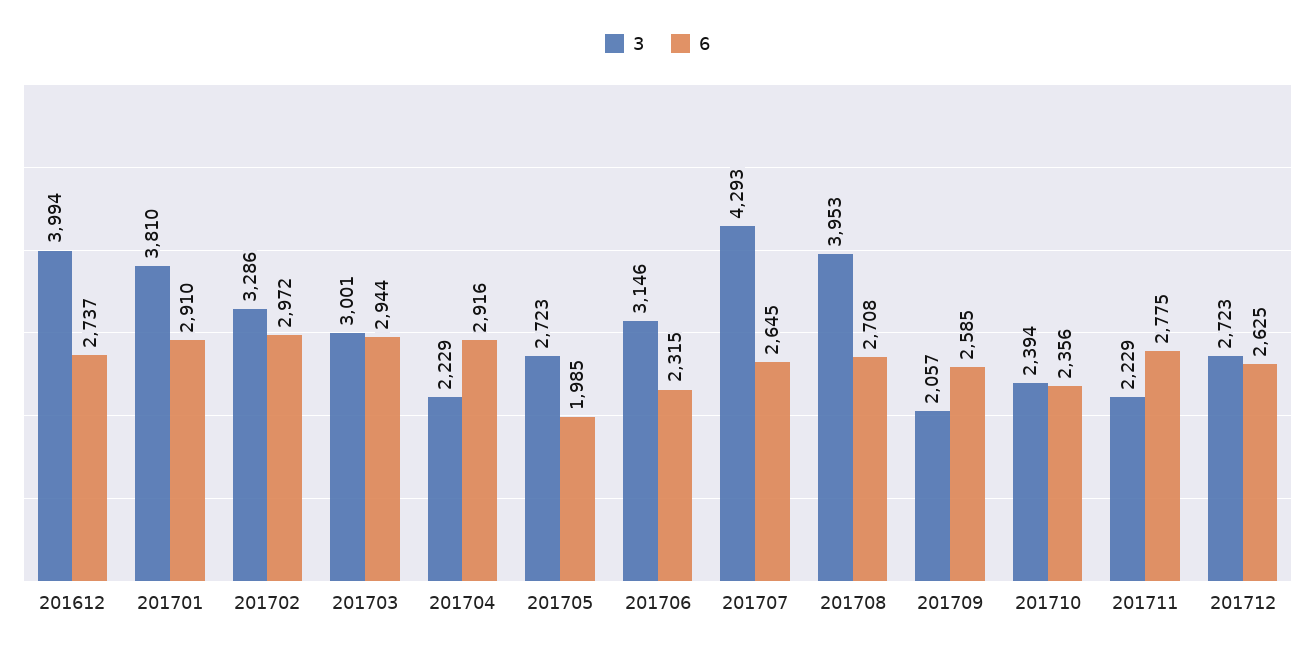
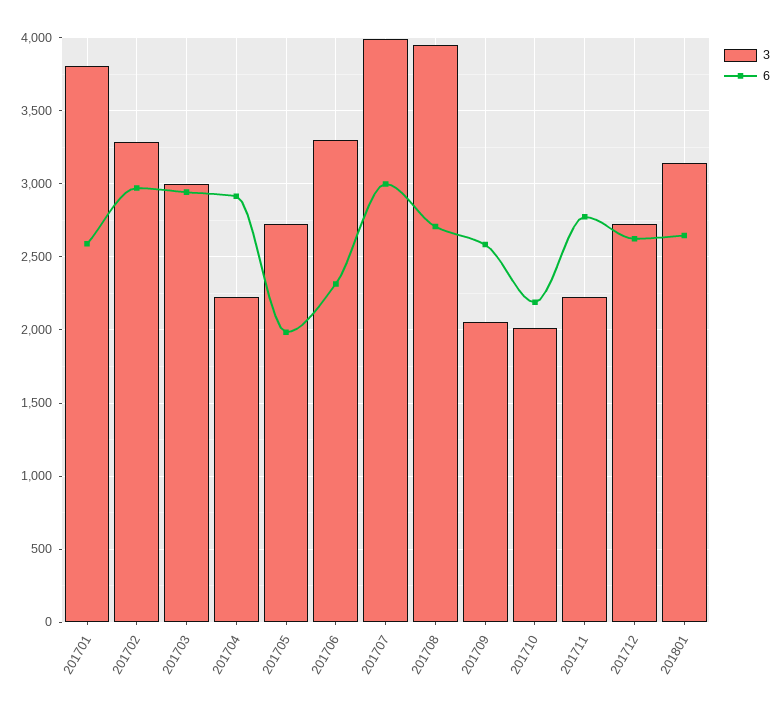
3, 201612: 3994 -> none
6, 201612: 2737 -> none
6, 201701: 2910 -> 2600
3, 201706: 3146 -> 3300
3, 201707: 4293 -> 4000
6, 201707: 2645 -> 3000
3, 201710: 2394 -> 2000
6, 201710: 2356 -> 2200
3, 201801: none -> 3150
6, 201801: none -> 2650

